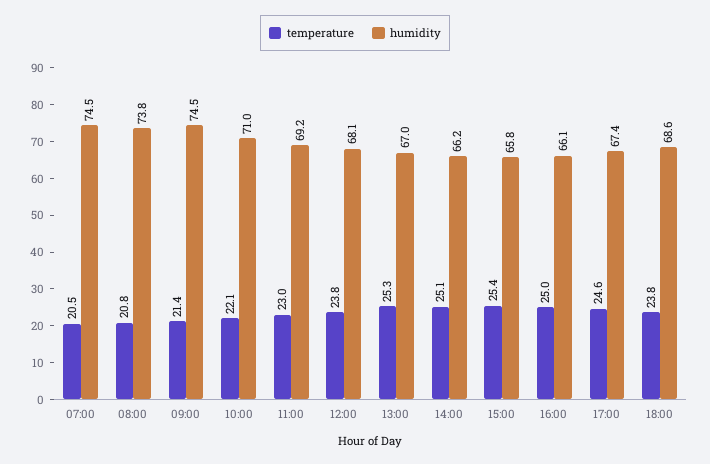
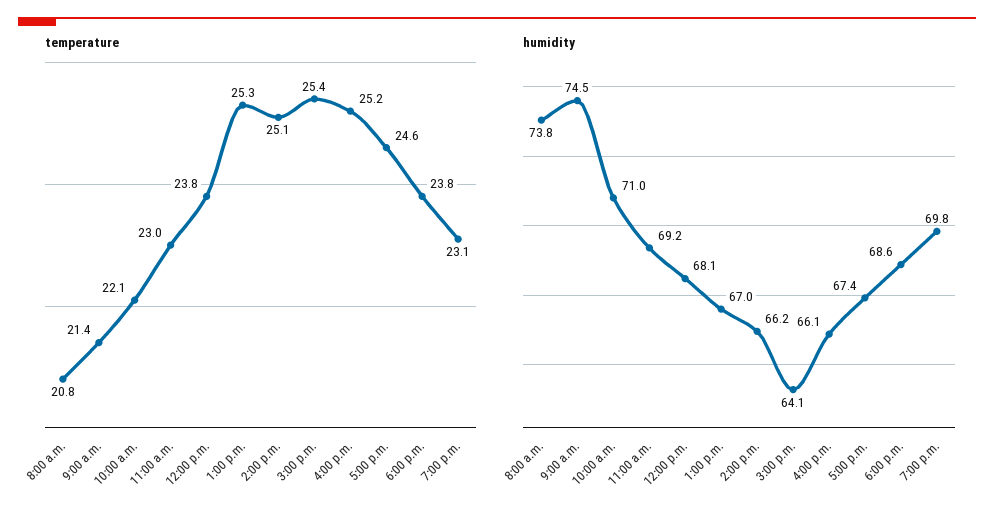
temperature, 07:00: 20.5 -> none
humidity, 07:00: 74.5 -> none
humidity, 15:00: 65.8 -> 64.1
temperature, 16:00: 25 -> 25.2
temperature, 7:00 p.m.: none -> 23.1
humidity, 7:00 p.m.: none -> 69.8

